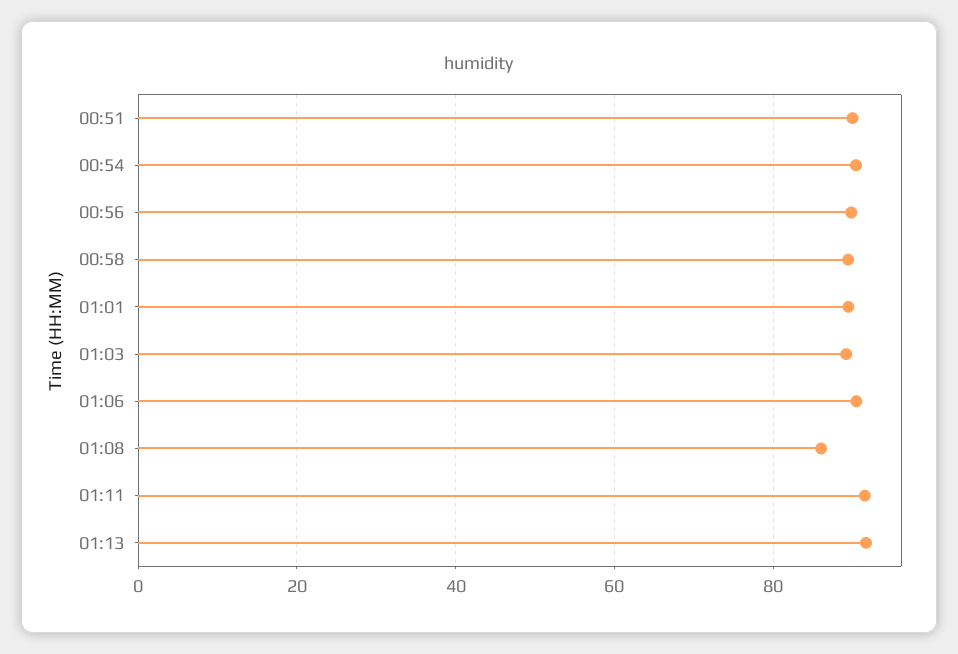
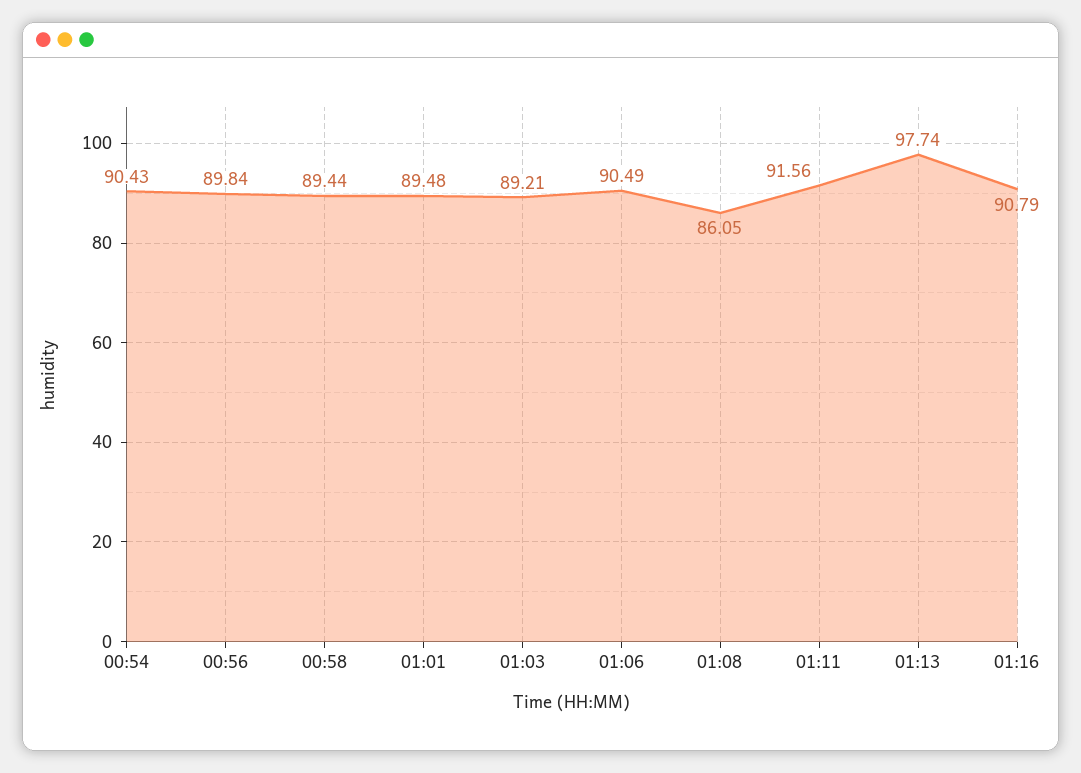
00:51: 90 -> none
01:13: 92 -> 97.74
01:16: none -> 90.79

